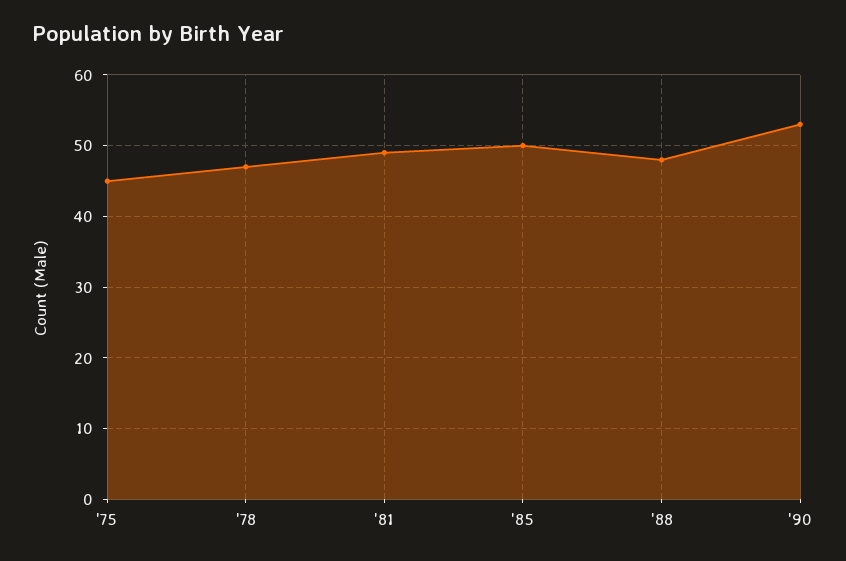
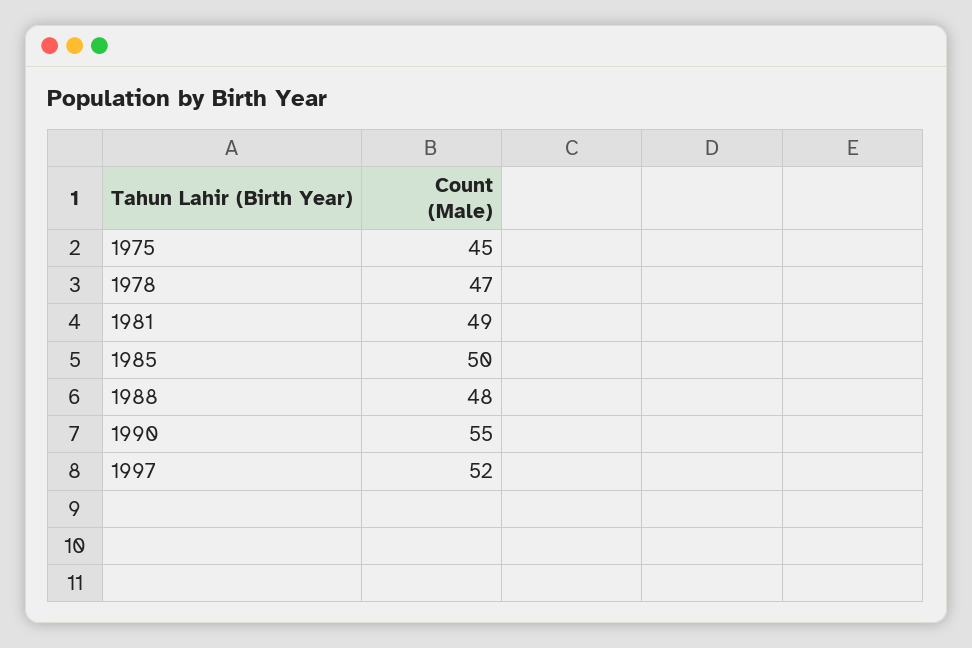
'90: 53 -> 55
1997: none -> 52

